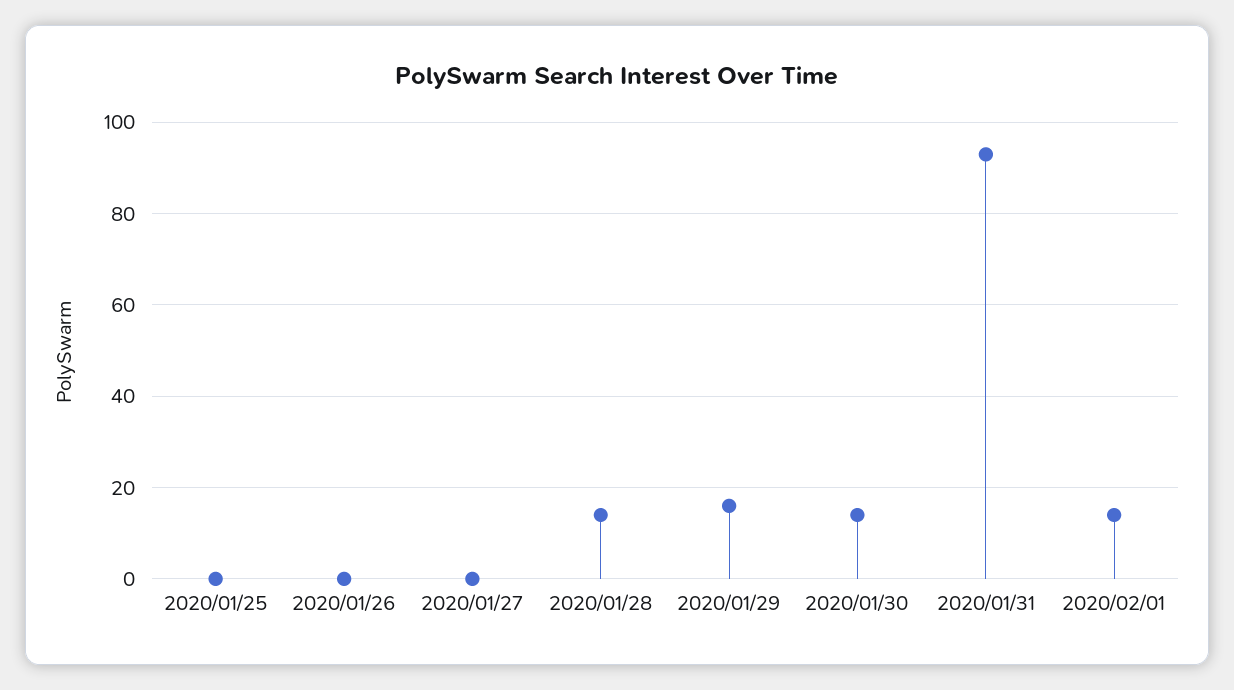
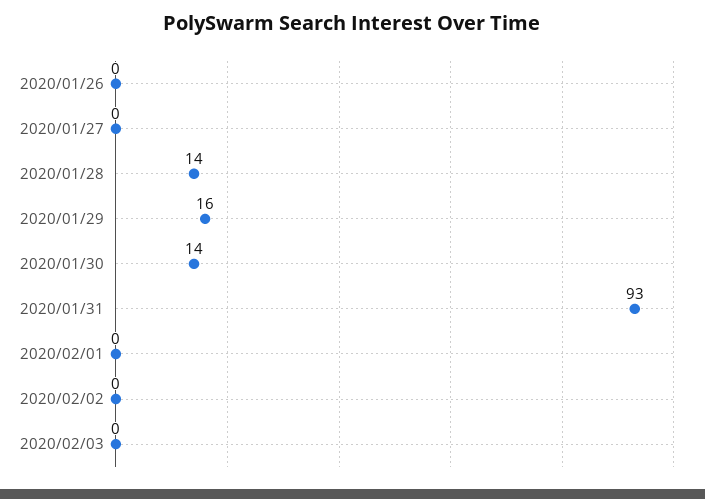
2020/01/25: 0 -> none
2020/02/01: 15 -> 0
2020/02/02: none -> 0
2020/02/03: none -> 0

